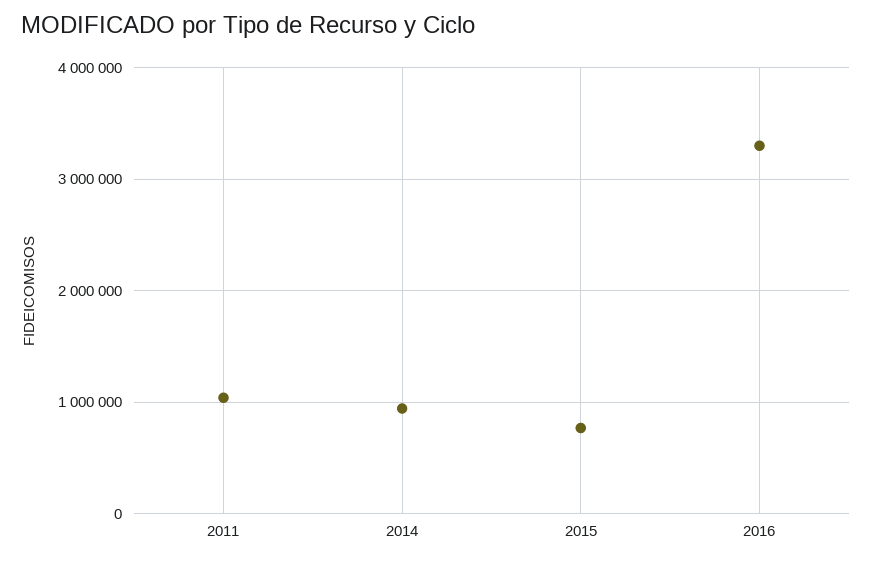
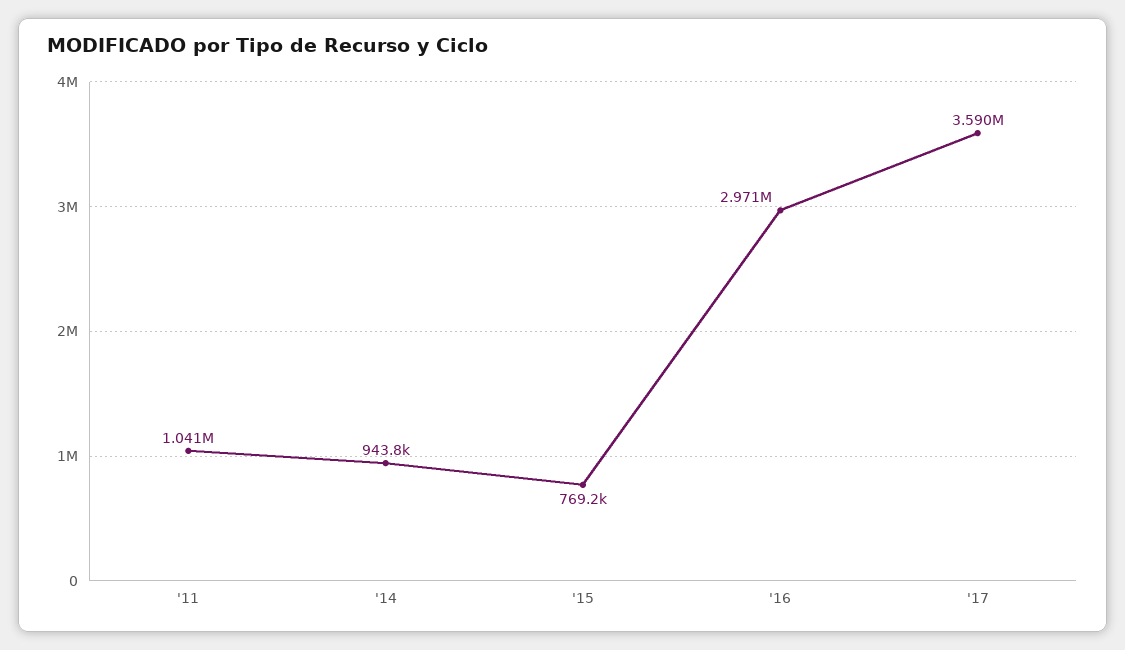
2016: 3300000 -> 2971000
'17: none -> 3590000

